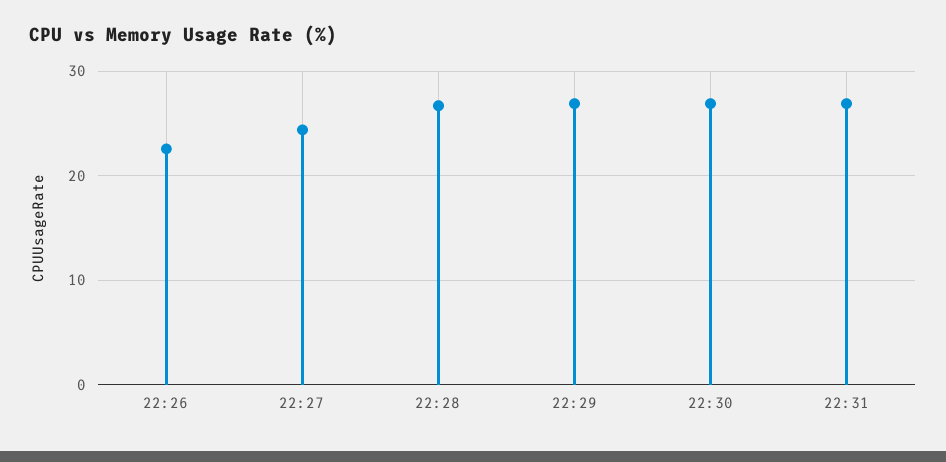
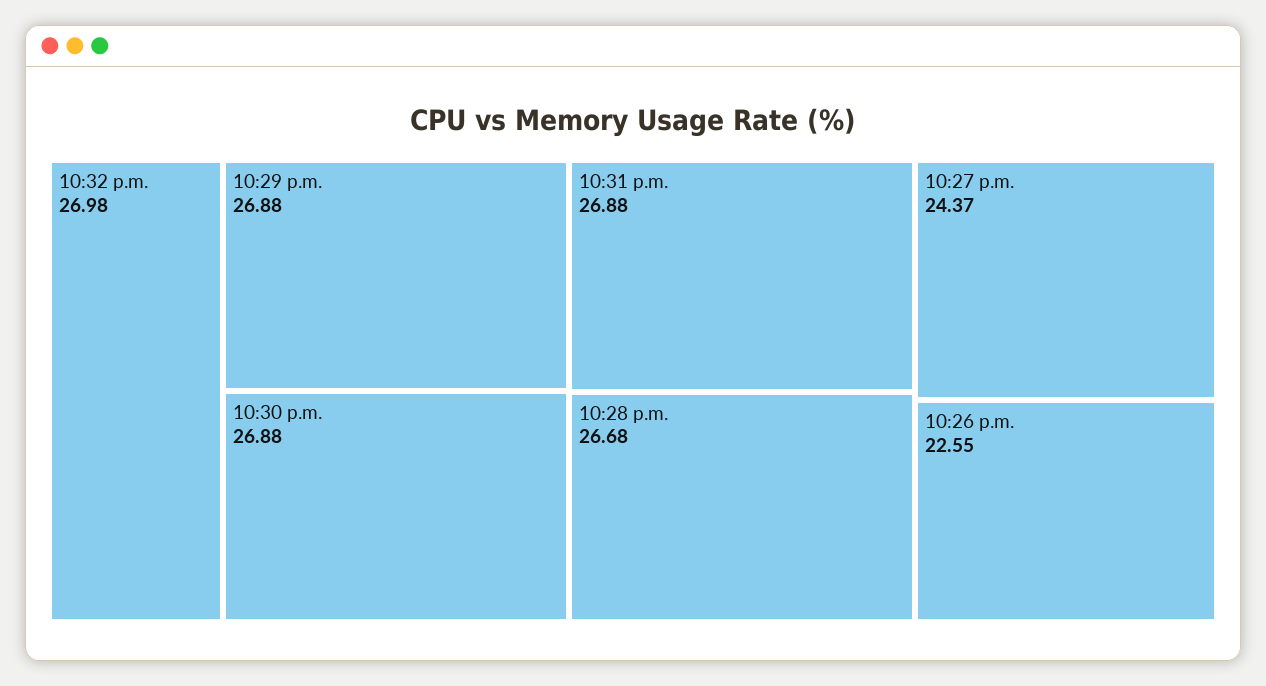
10:32 p.m.: none -> 26.98

